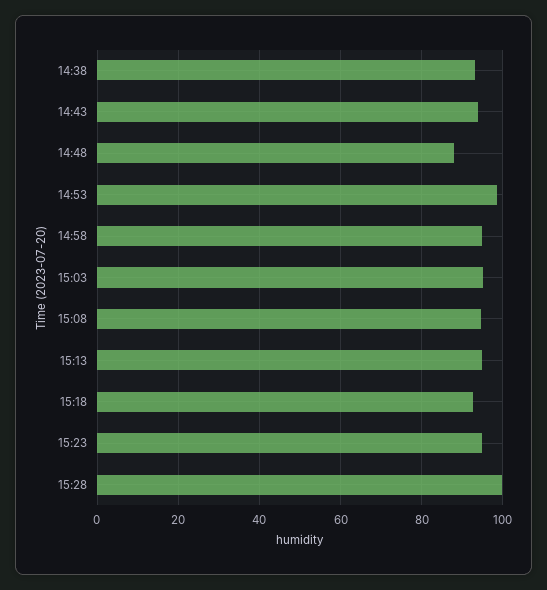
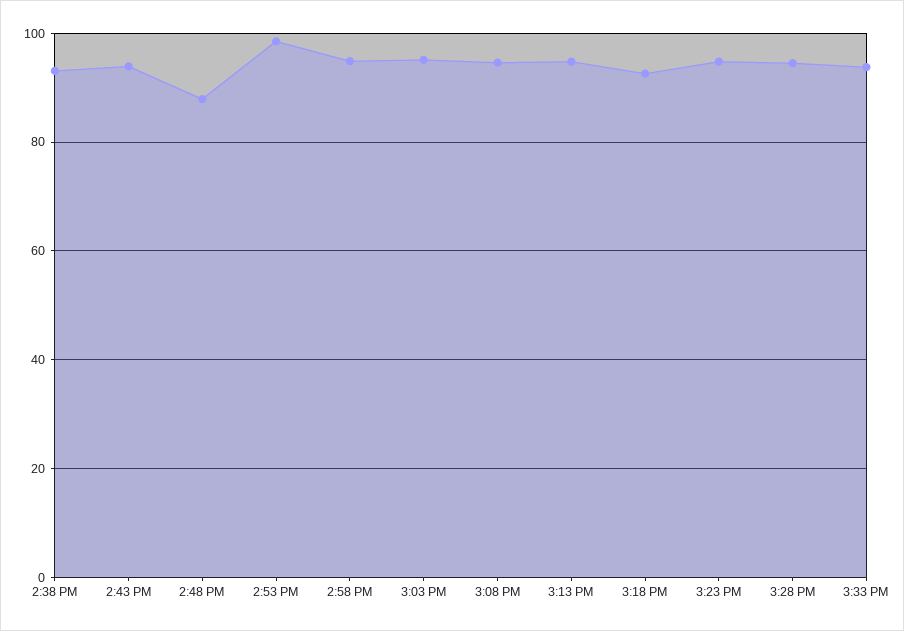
15:28: 100 -> 94
3:33 PM: none -> 94

